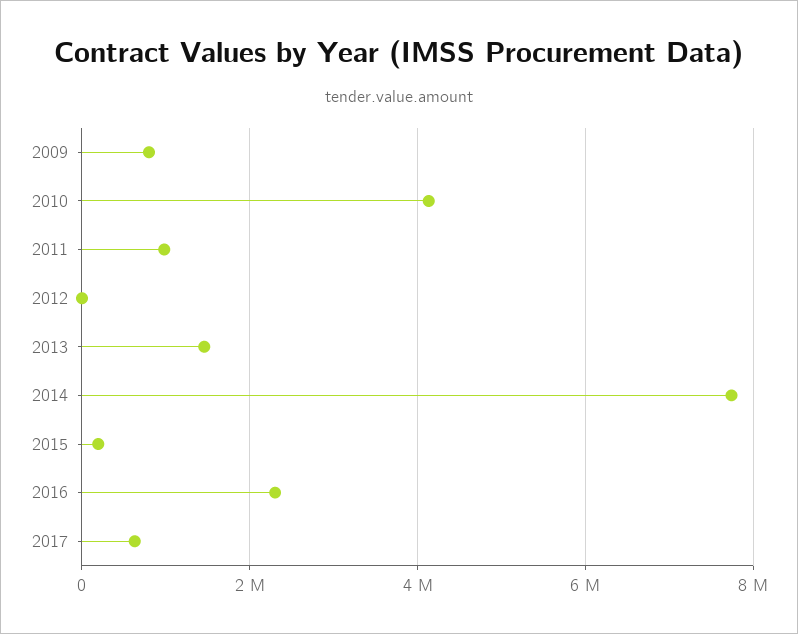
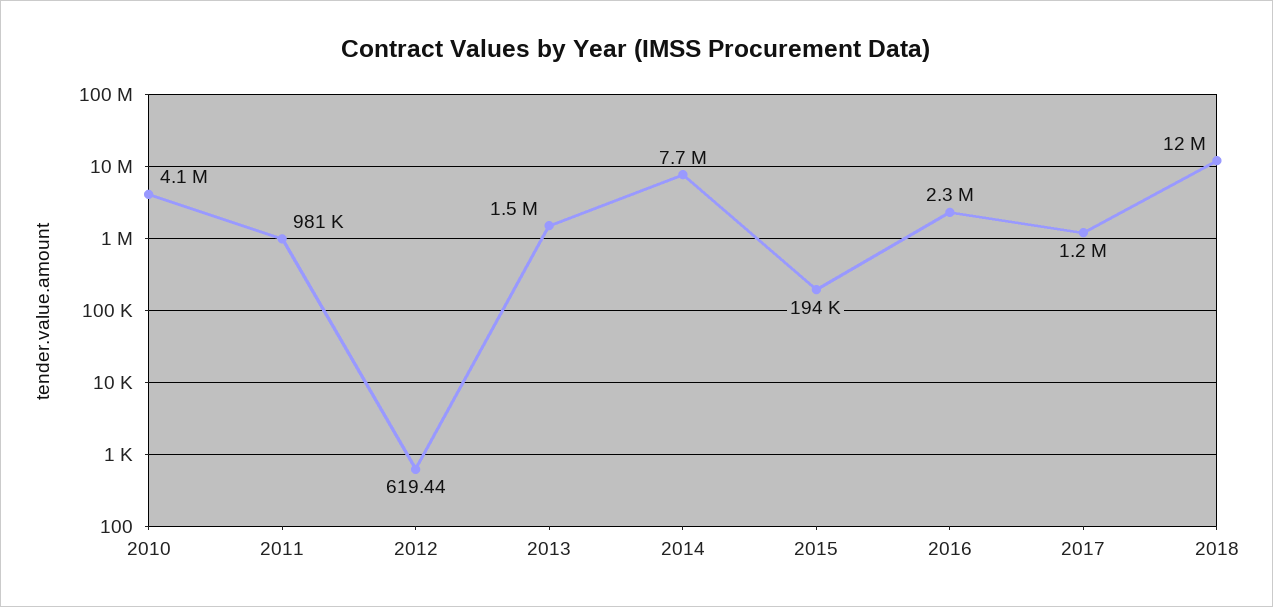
2009: 800000 -> none
2017: 600000 -> 1200000
2018: none -> 12000000

